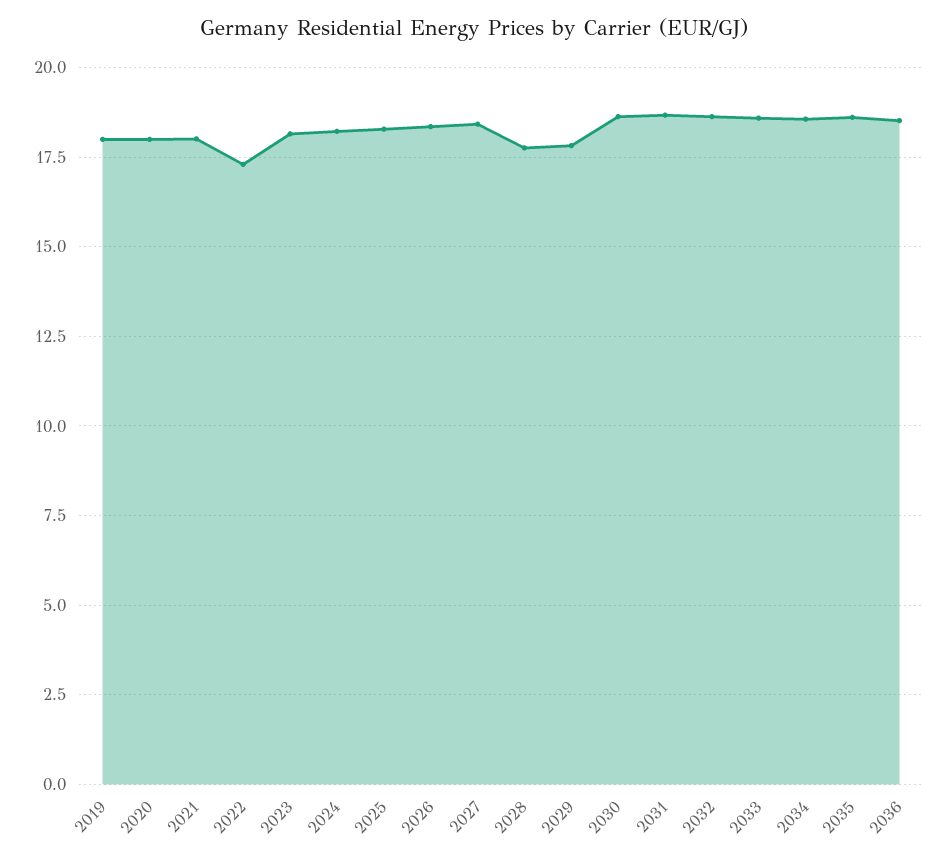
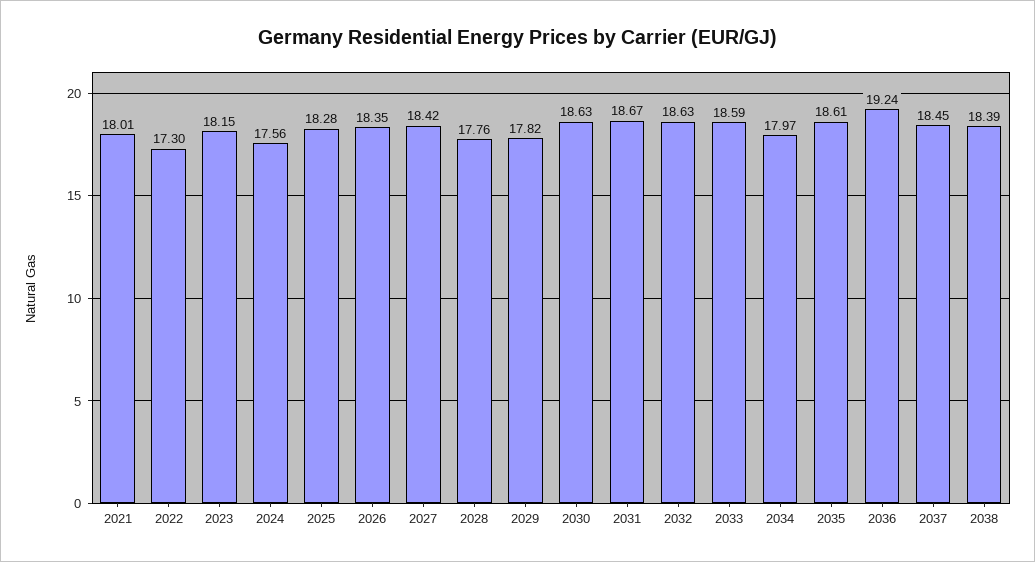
2019: 18 -> none
2020: 18 -> none
2024: 18.25 -> 17.56
2034: 18.5 -> 17.97
2036: 18.5 -> 19.24
2037: none -> 18.45
2038: none -> 18.39

